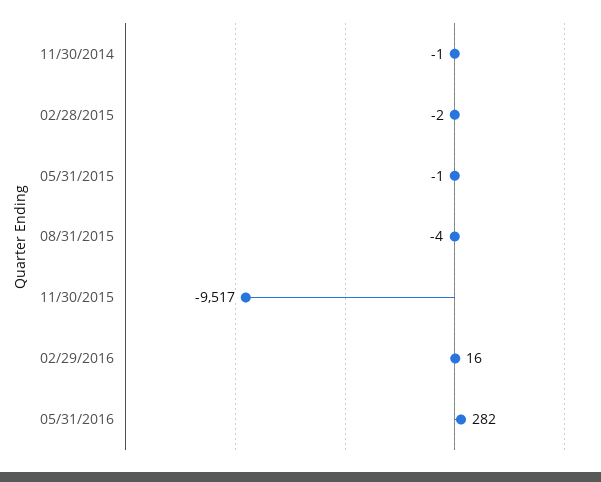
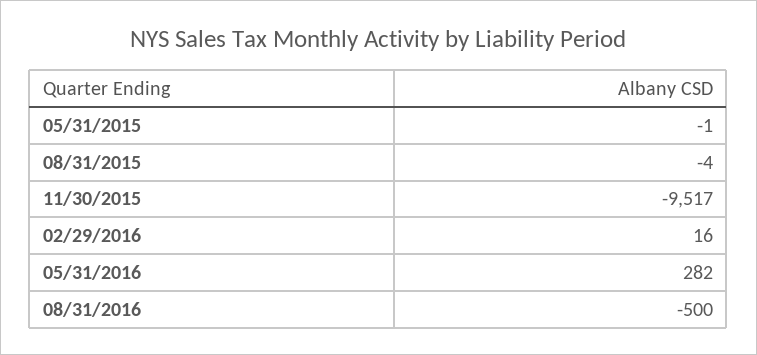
11/30/2014: -1 -> none
02/28/2015: -2 -> none
08/31/2016: none -> -500

